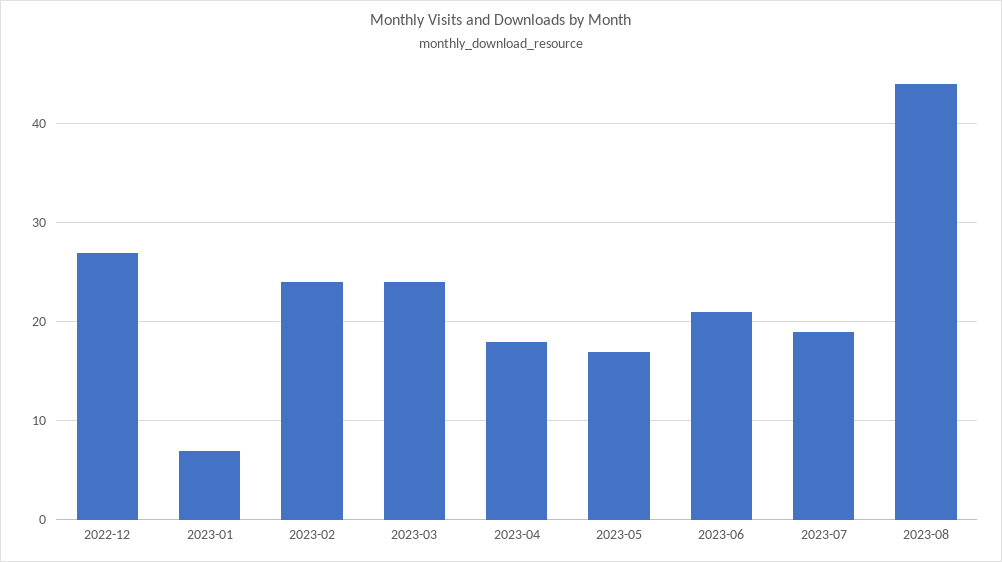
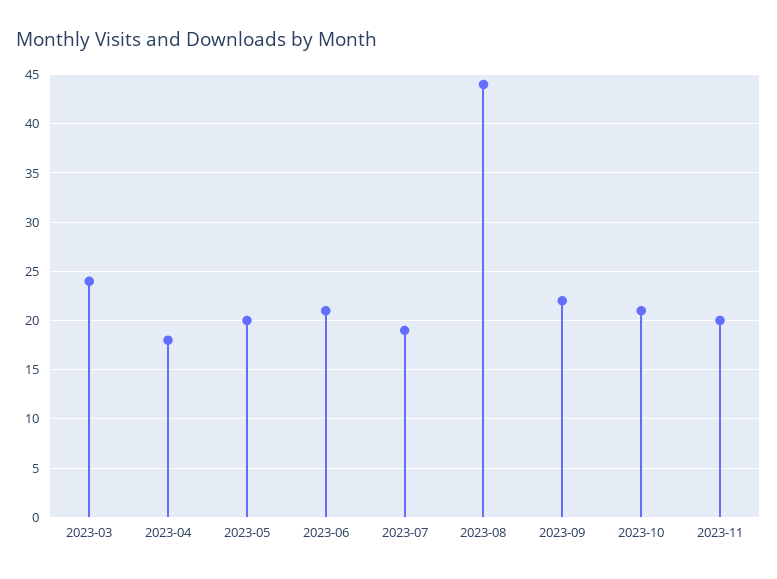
2022-12: 27 -> none
2023-01: 7 -> none
2023-02: 24 -> none
2023-05: 17 -> 20
2023-09: none -> 22
2023-10: none -> 21
2023-11: none -> 20

